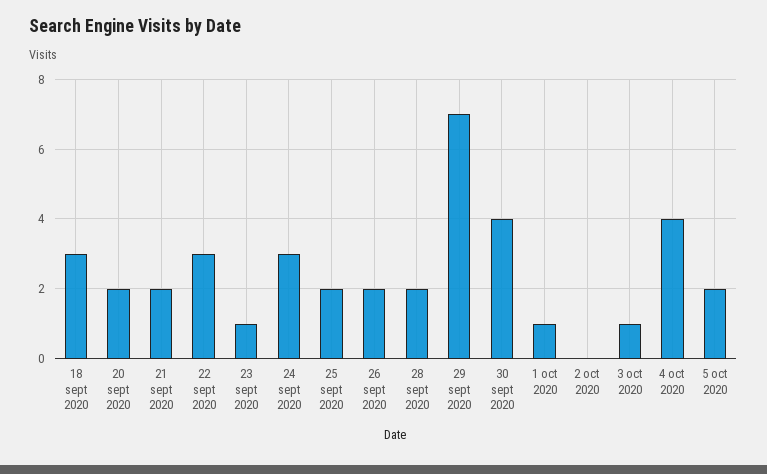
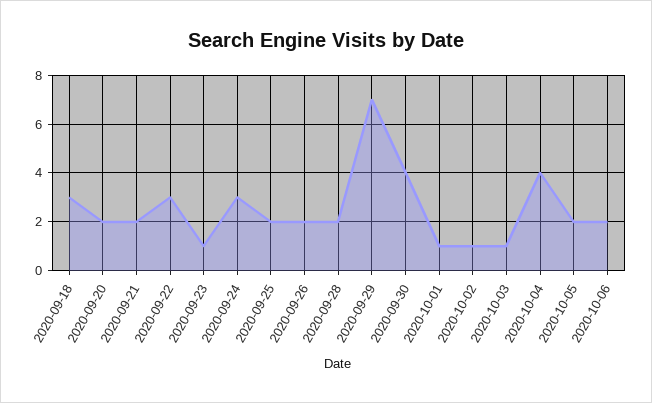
2 oct 2020: 0 -> 1
2020-10-06: none -> 2

